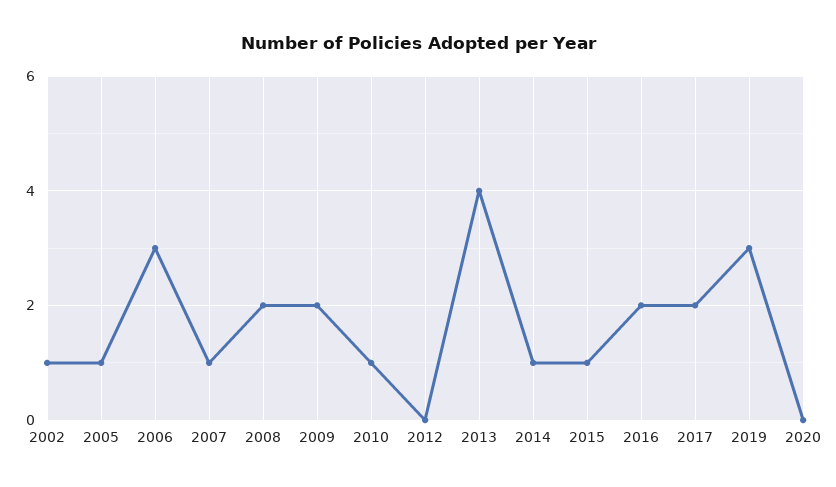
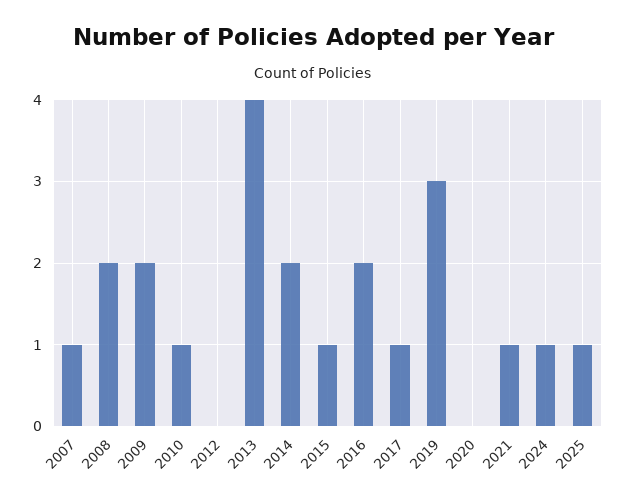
2002: 1 -> none
2005: 1 -> none
2006: 3 -> none
2014: 1 -> 2
2017: 2 -> 1
2021: none -> 1
2024: none -> 1
2025: none -> 1

